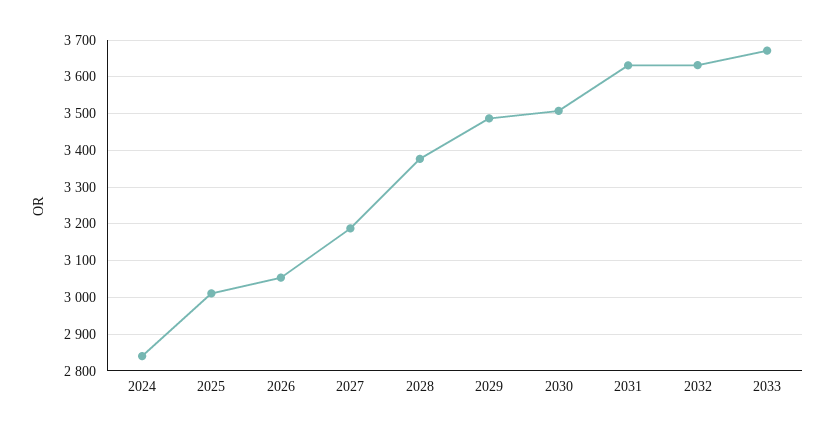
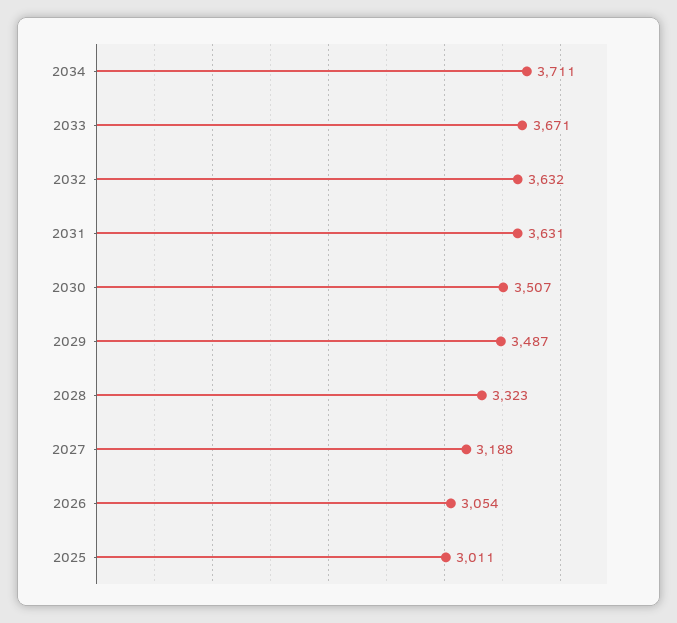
2024: 2840 -> none
2028: 3380 -> 3323
2034: none -> 3711

